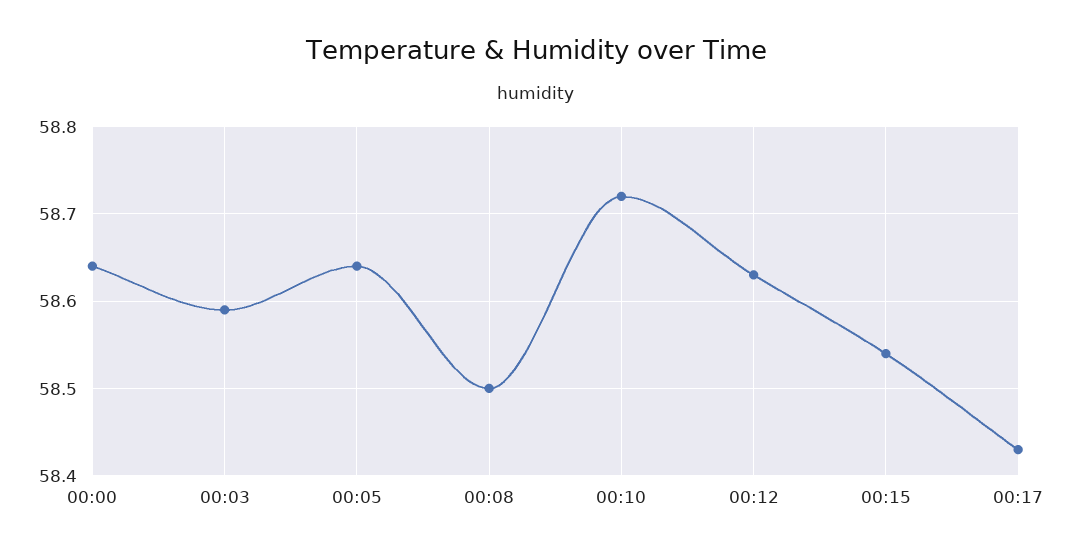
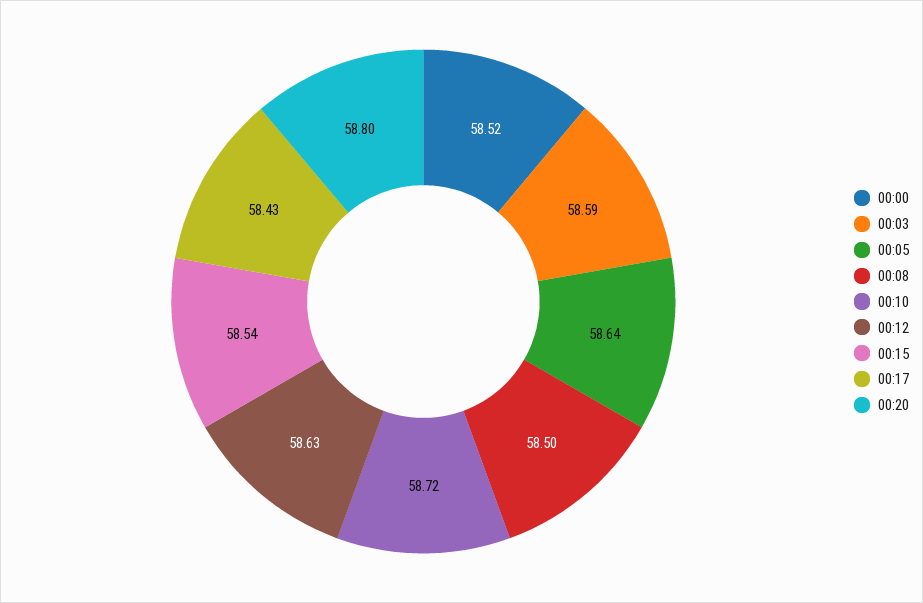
00:00: 58.64 -> 58.52
00:20: none -> 58.8

